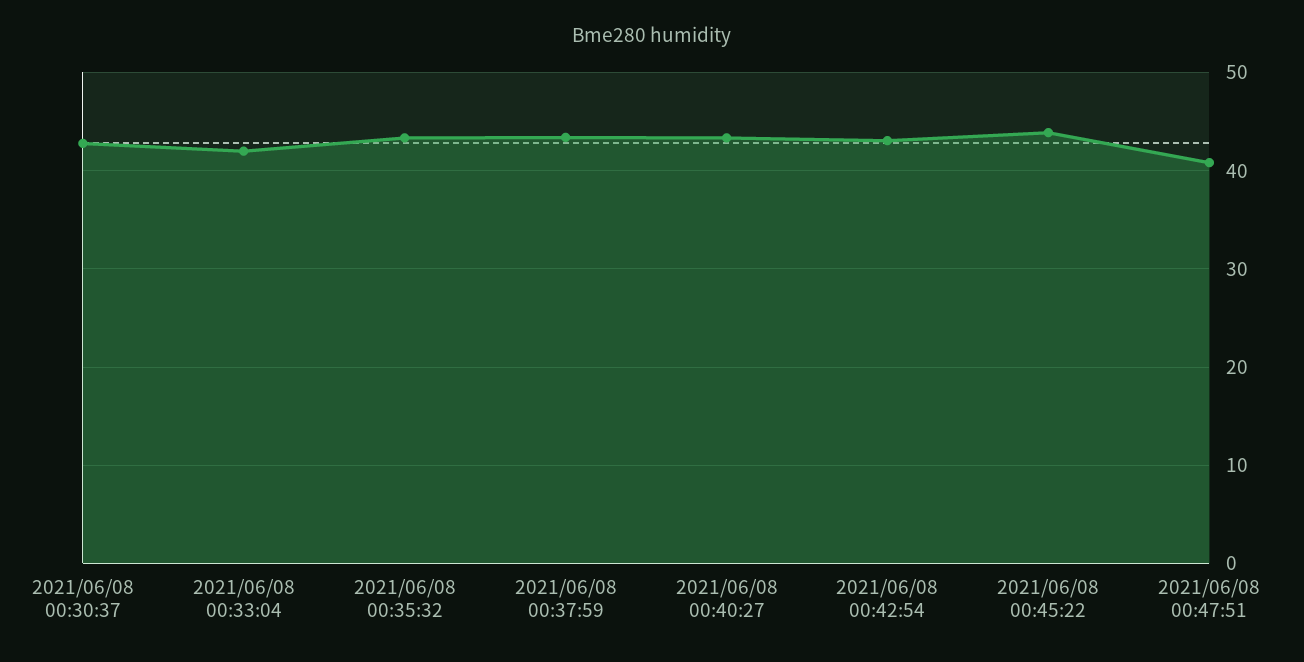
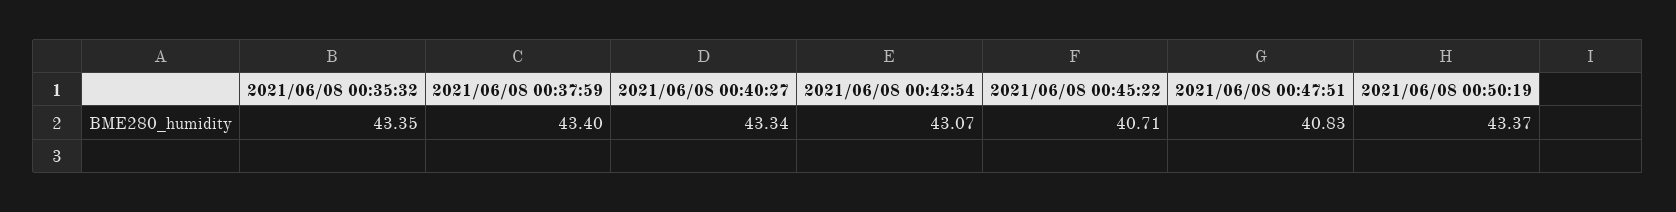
2021/06/08 00:30:37: 43 -> none
2021/06/08 00:33:04: 42 -> none
2021/06/08 00:45:22: 44 -> 40.71
2021/06/08 00:50:19: none -> 43.37

